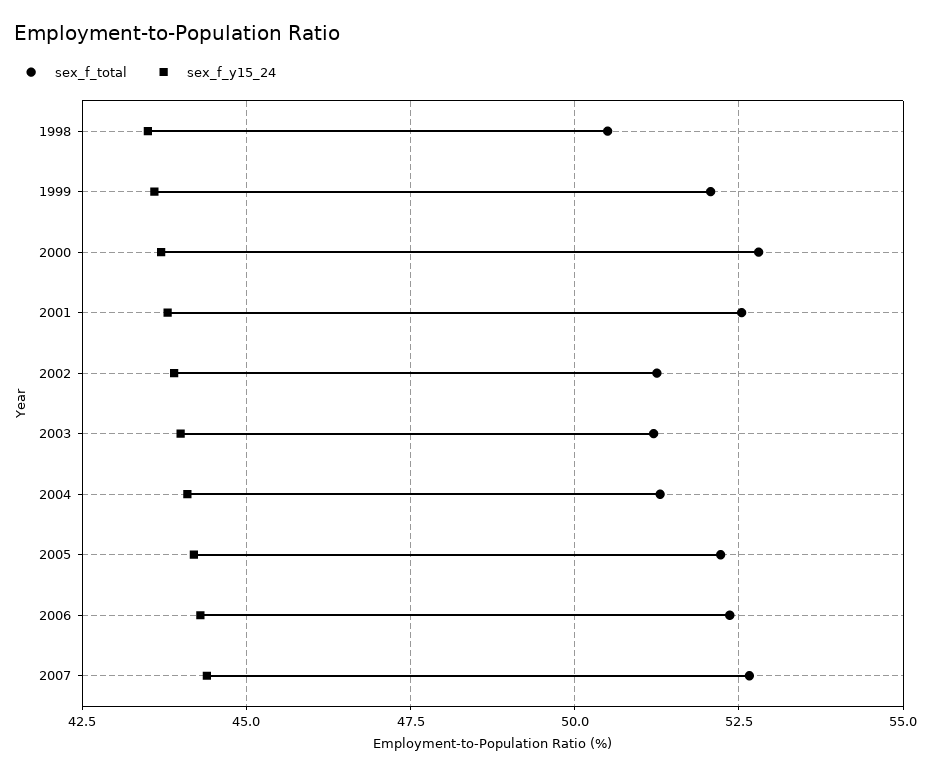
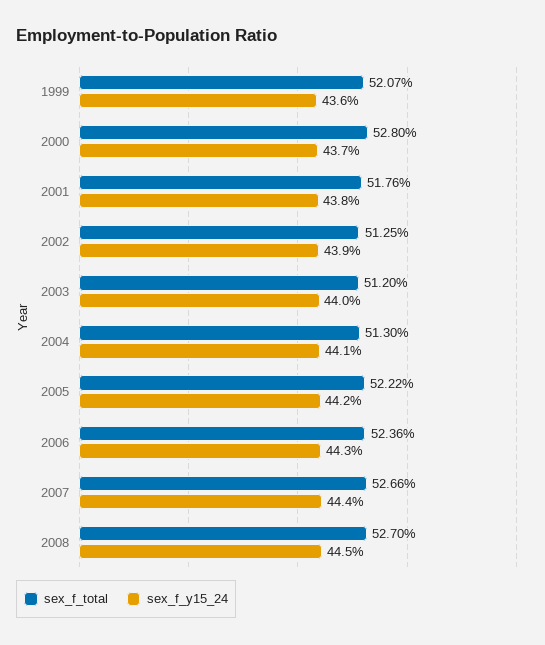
sex_f_total, 1998: 50.5 -> none
sex_f_y15_24, 1998: 43.5 -> none
sex_f_total, 2001: 52.5 -> 51.76
sex_f_total, 2008: none -> 52.7
sex_f_y15_24, 2008: none -> 44.5

